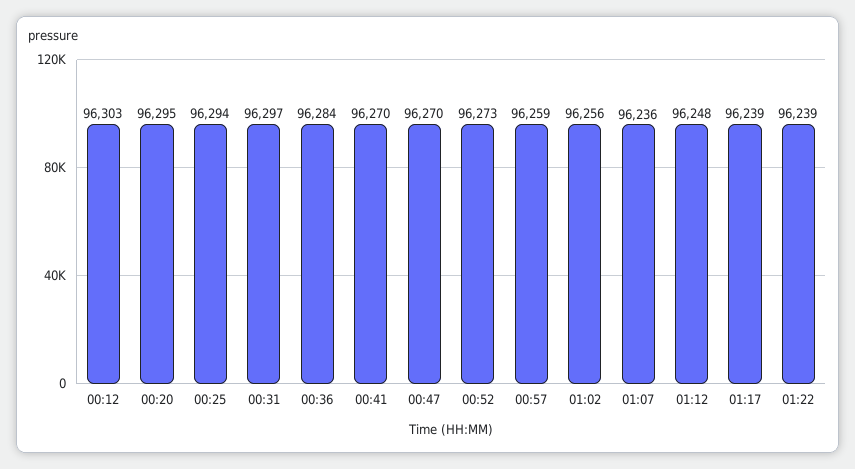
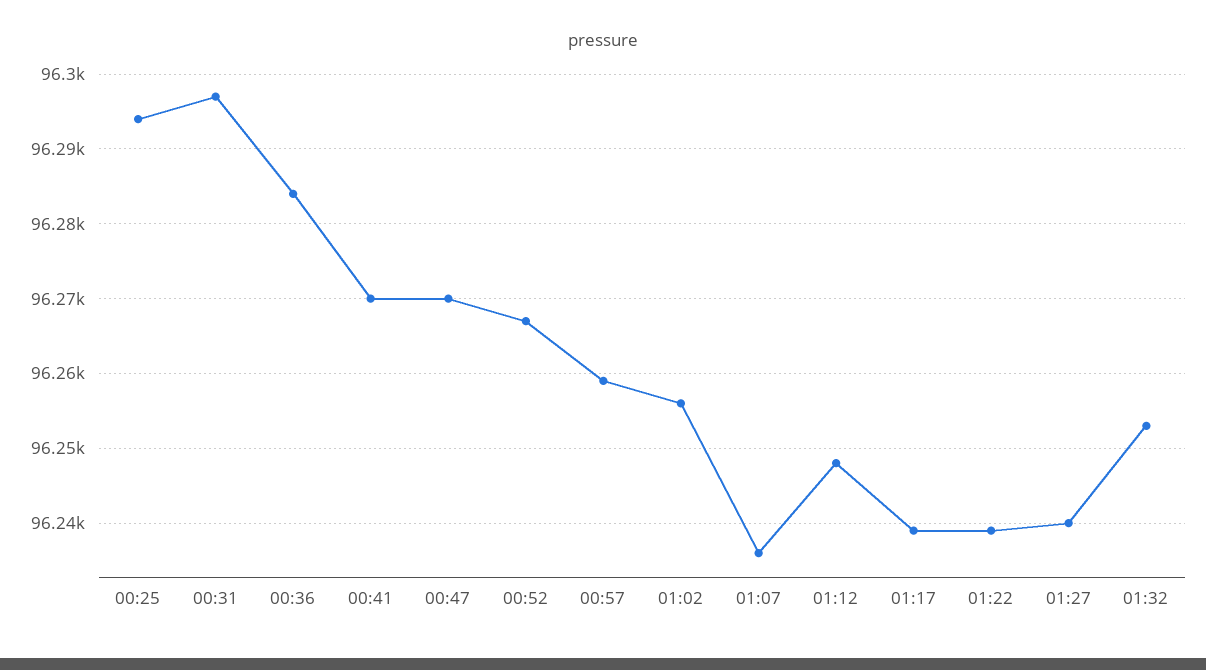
00:12: 96303 -> none
00:20: 96295 -> none
00:52: 96273 -> 96267
01:27: none -> 96240
01:32: none -> 96253

